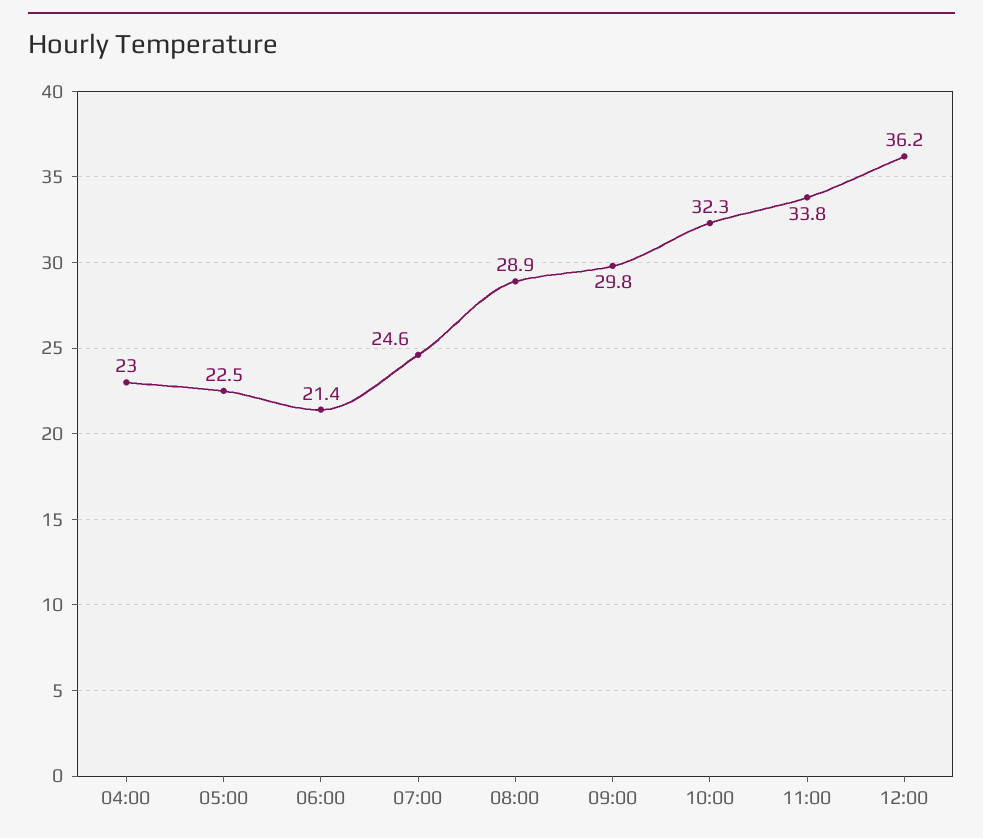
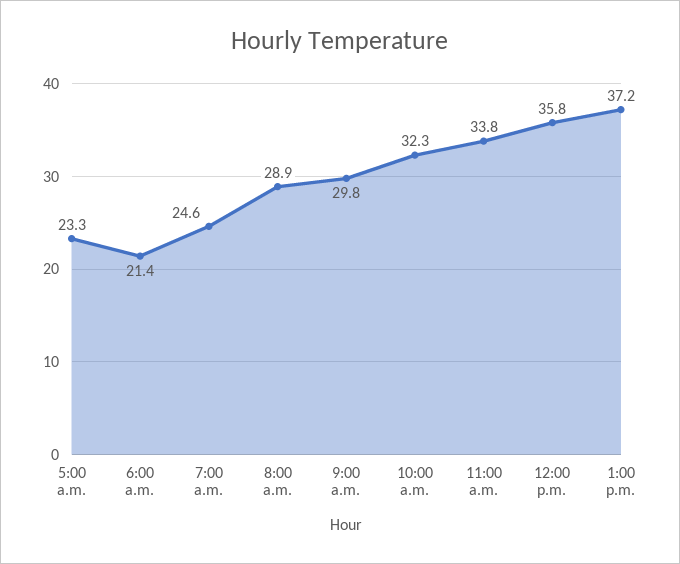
04:00: 23 -> none
05:00: 22.5 -> 23.3
12:00: 36.2 -> 35.8
1:00 p.m.: none -> 37.2

